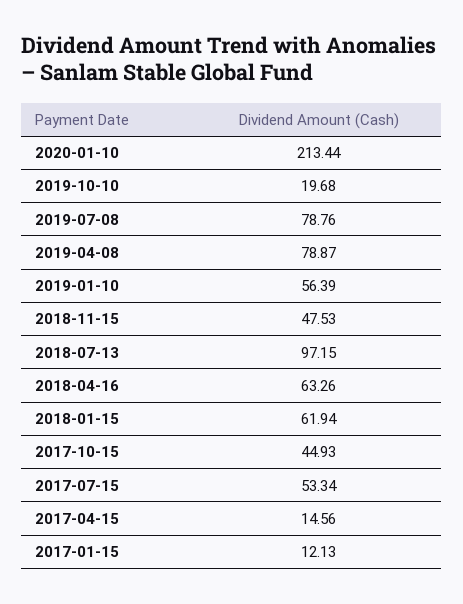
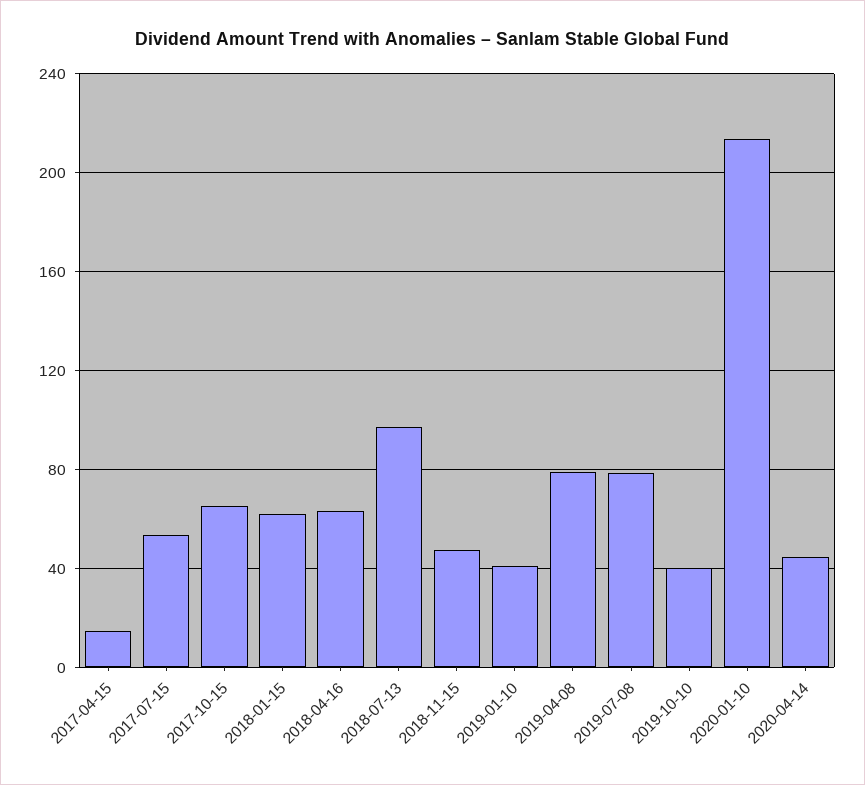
2019-10-10: 19.68 -> 40
2019-01-10: 56.39 -> 40
2017-10-15: 44.93 -> 65
2017-01-15: 12.13 -> none
2020-04-14: none -> 45

